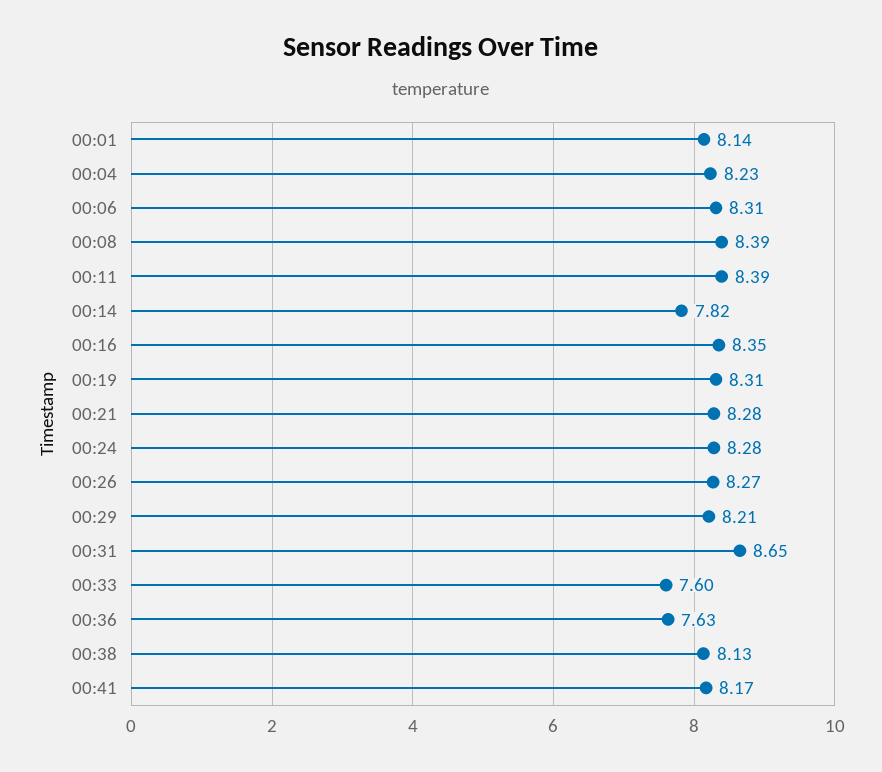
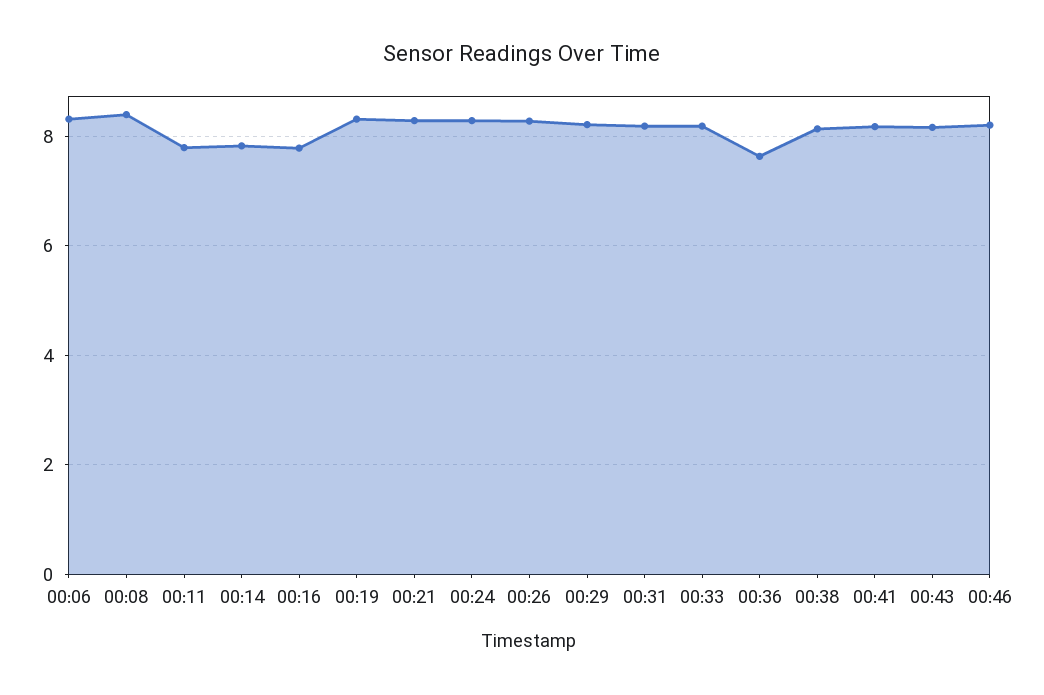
00:01: 8.14 -> none
00:04: 8.23 -> none
00:11: 8.39 -> 7.8
00:16: 8.35 -> 7.8
00:31: 8.65 -> 8.2
00:33: 7.6 -> 8.2
00:43: none -> 8.2
00:46: none -> 8.2

